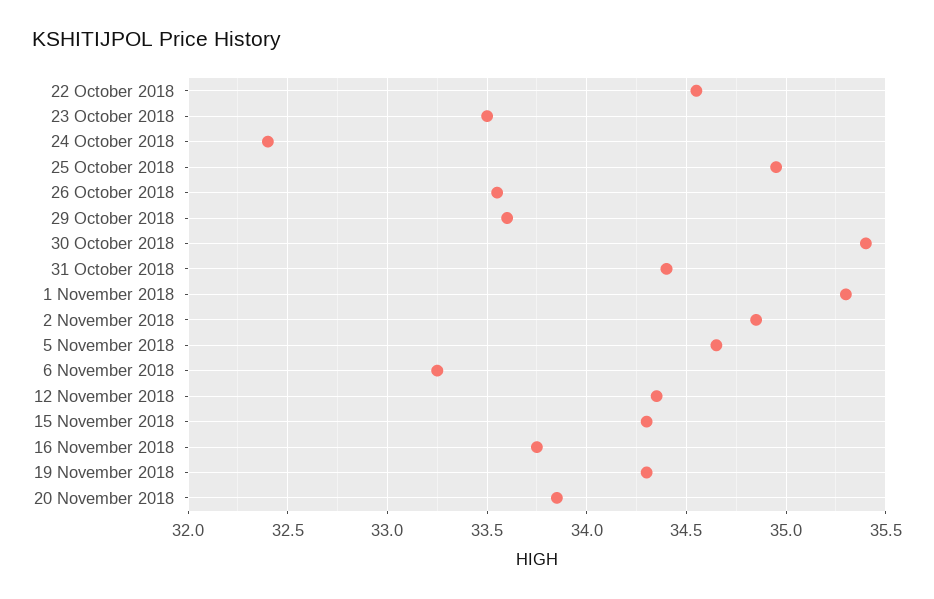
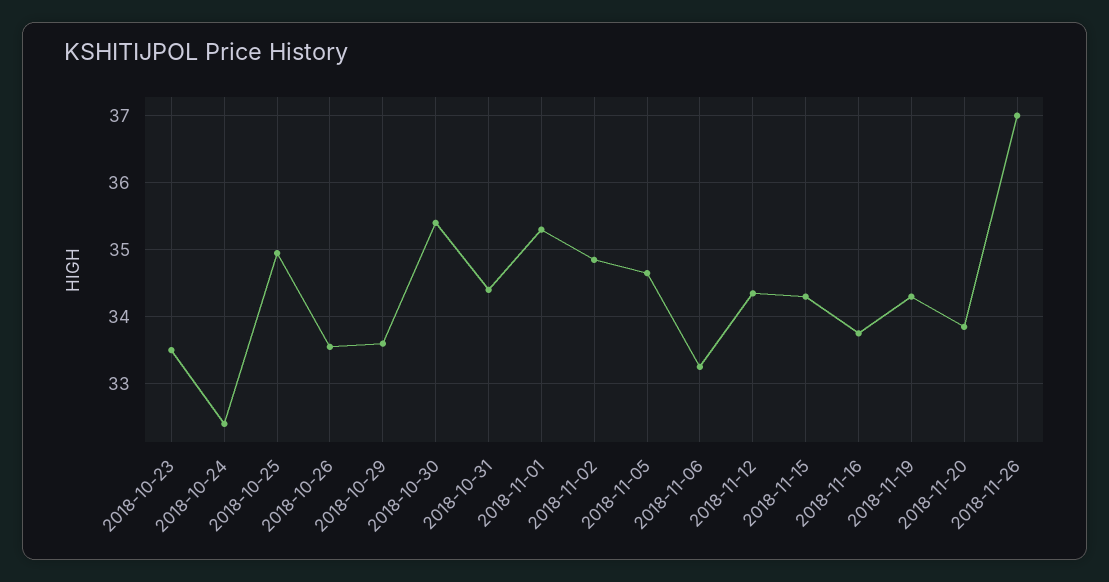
22 October 2018: 34.55 -> none
2018-11-26: none -> 37

